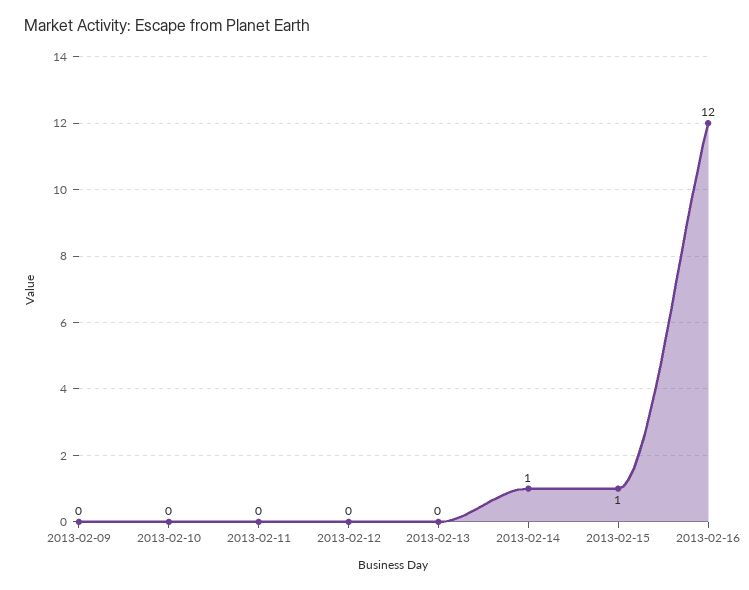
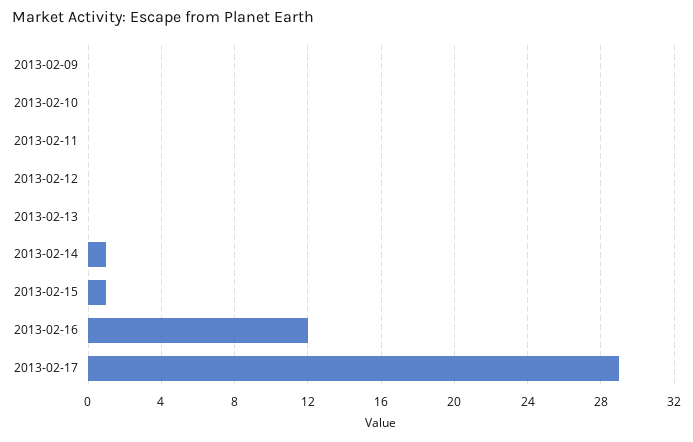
2013-02-17: none -> 29

